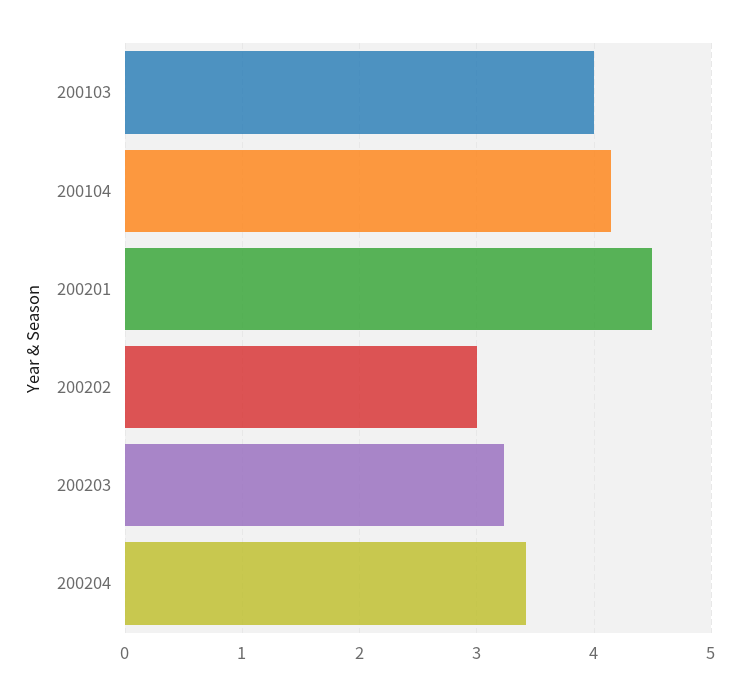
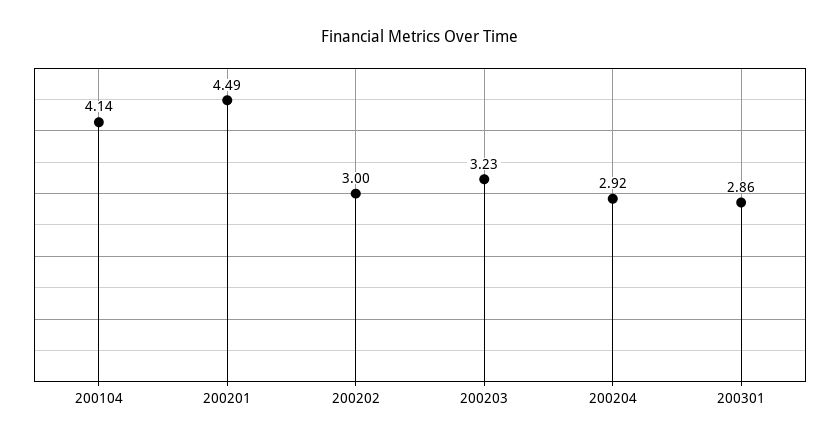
200103: 4 -> none
200204: 3.4 -> 2.92
200301: none -> 2.86

